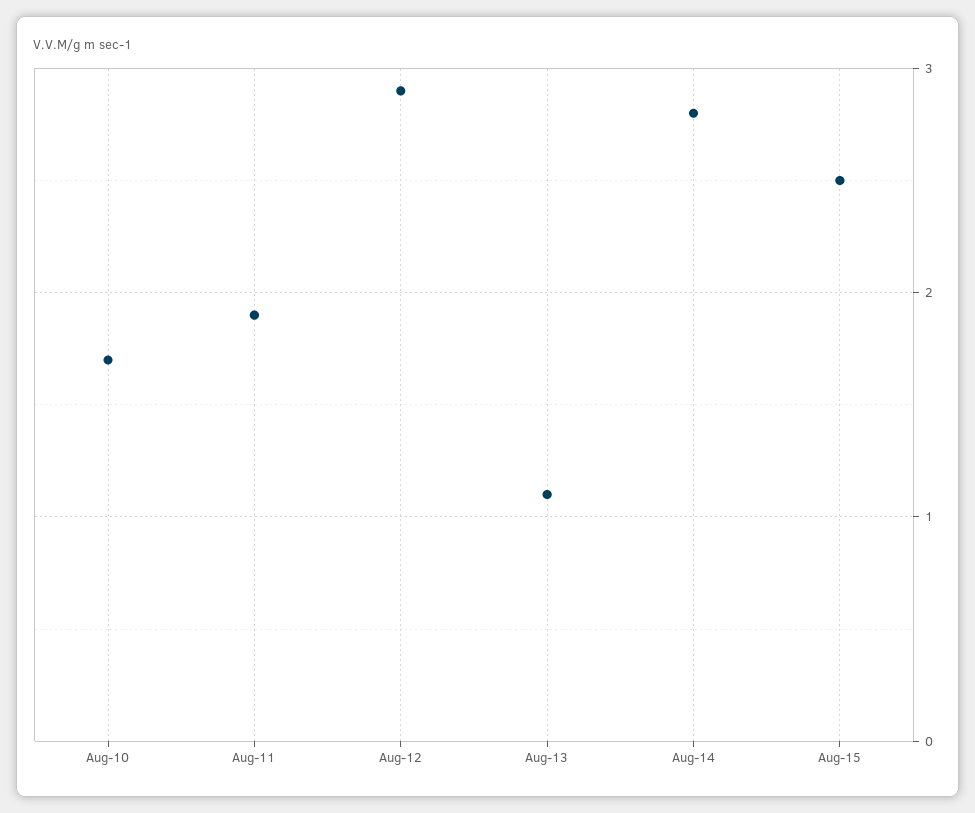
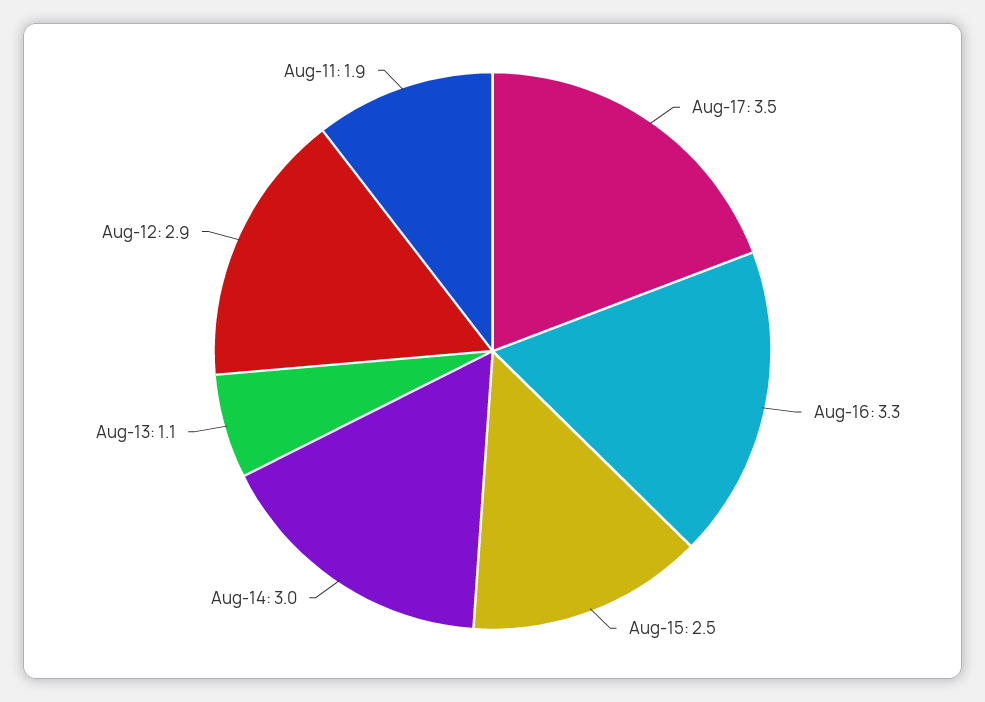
Aug-10: 1.7 -> none
Aug-14: 2.8 -> 3
Aug-17: none -> 3.5
Aug-16: none -> 3.3

